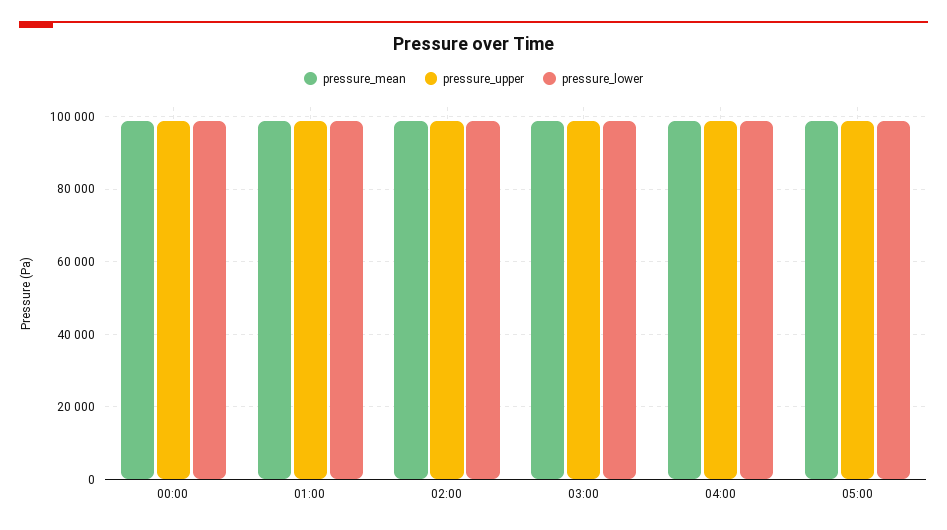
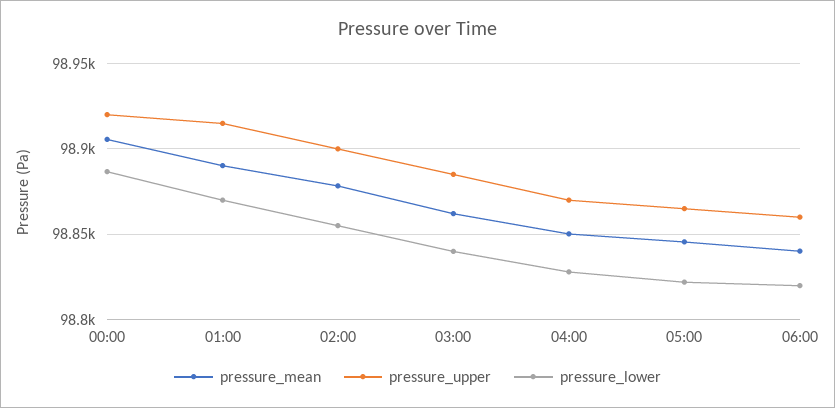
pressure_mean, 06:00: none -> 98840
pressure_upper, 06:00: none -> 98860
pressure_lower, 06:00: none -> 98820

